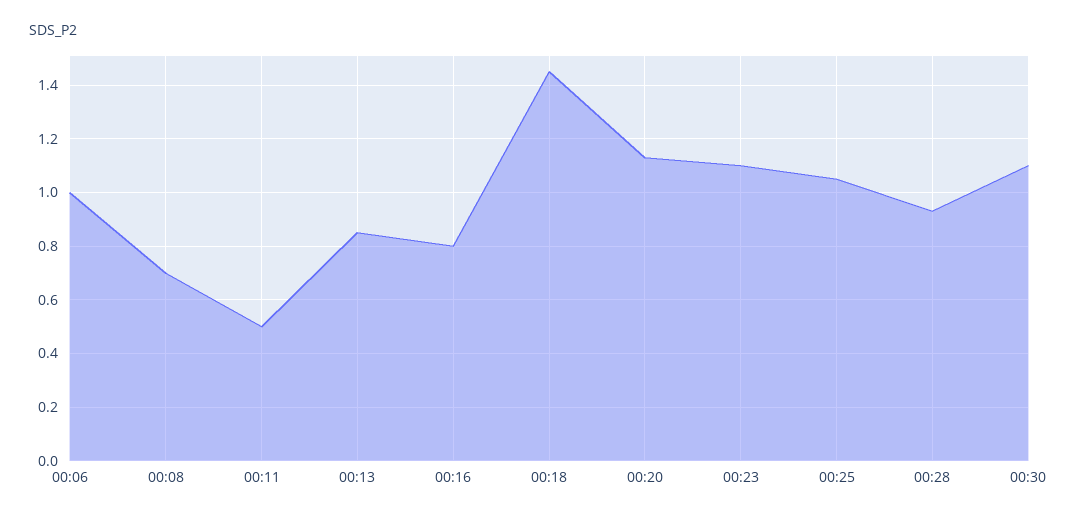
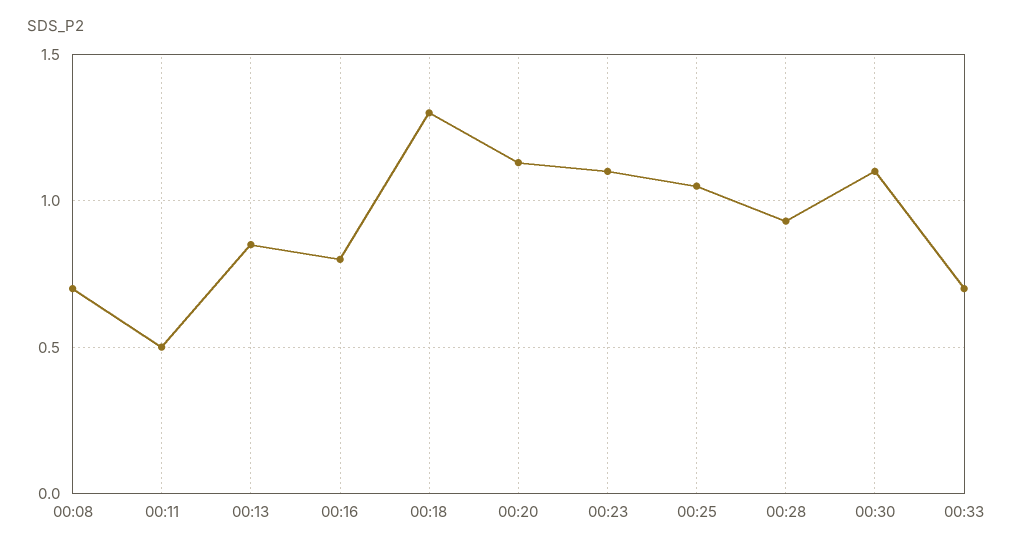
00:06: 1 -> none
00:18: 1.45 -> 1.3
00:33: none -> 0.7

